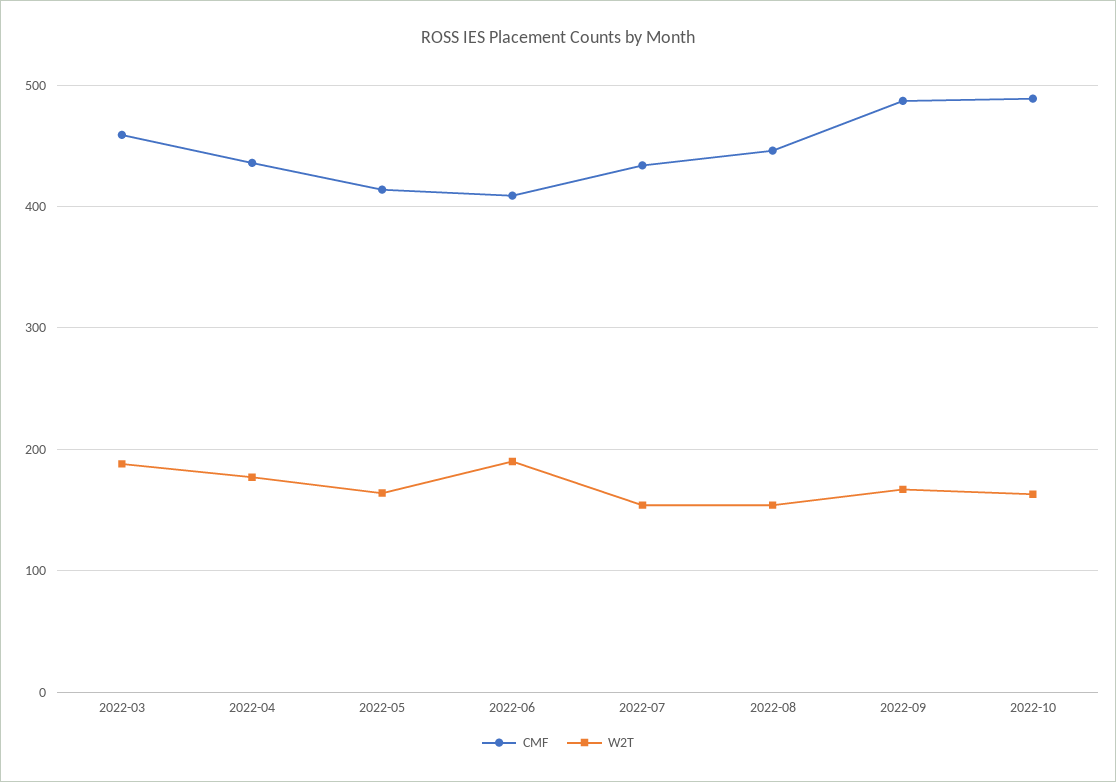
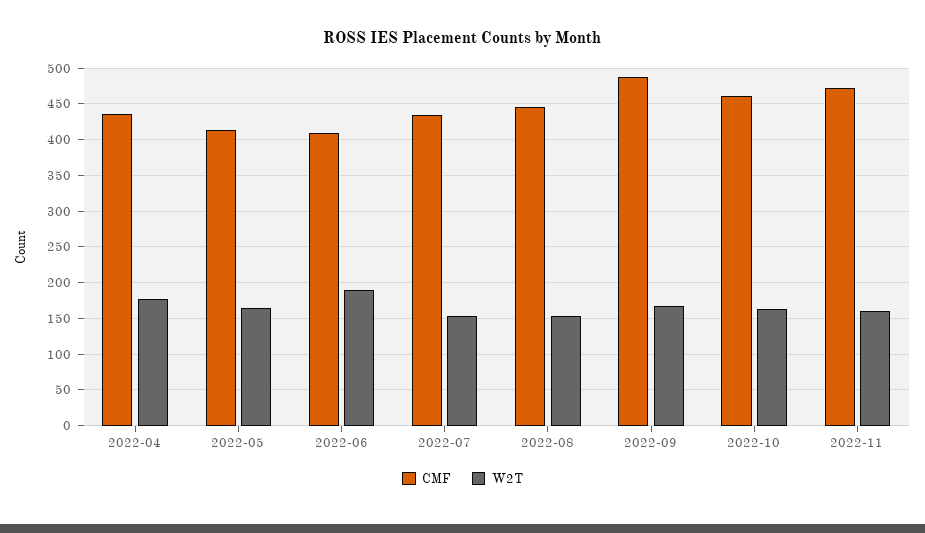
CMF, 2022-03: 460 -> none
W2T, 2022-03: 190 -> none
CMF, 2022-10: 490 -> 460
CMF, 2022-11: none -> 470
W2T, 2022-11: none -> 160

